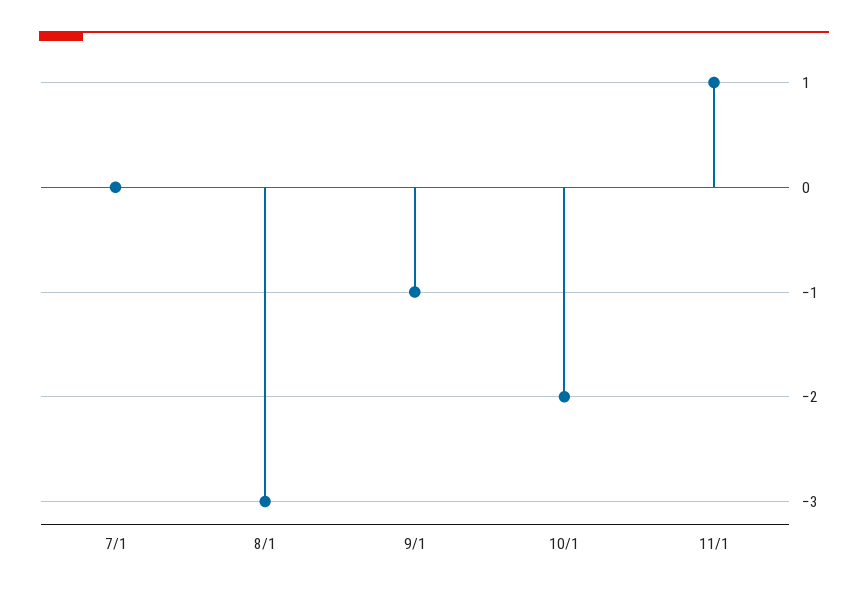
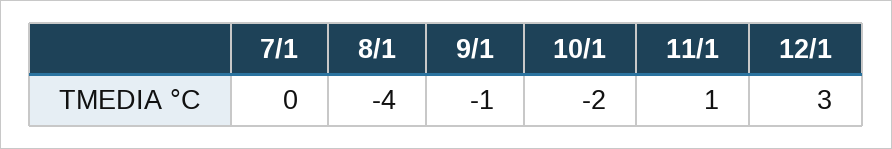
8/1: -3 -> -4
12/1: none -> 3

